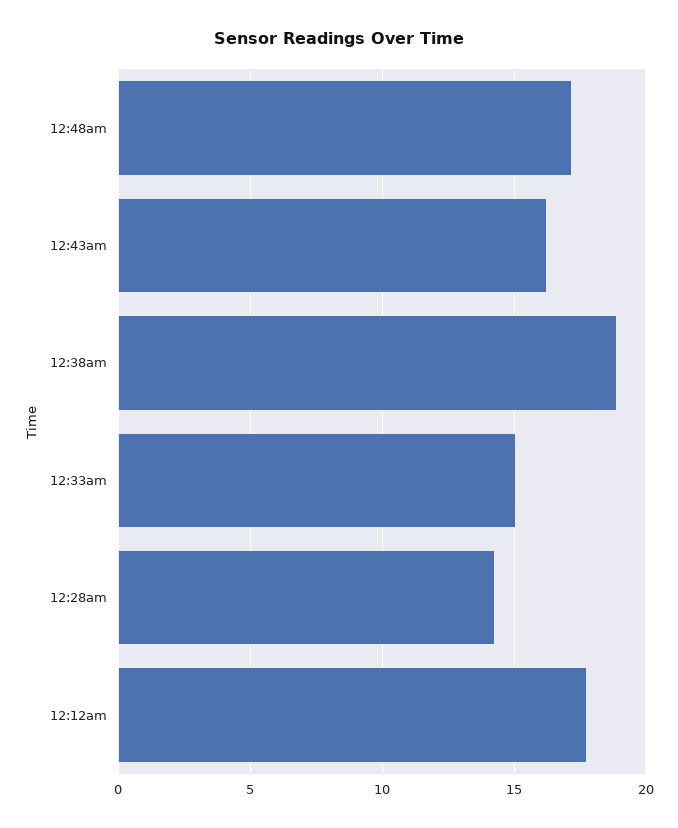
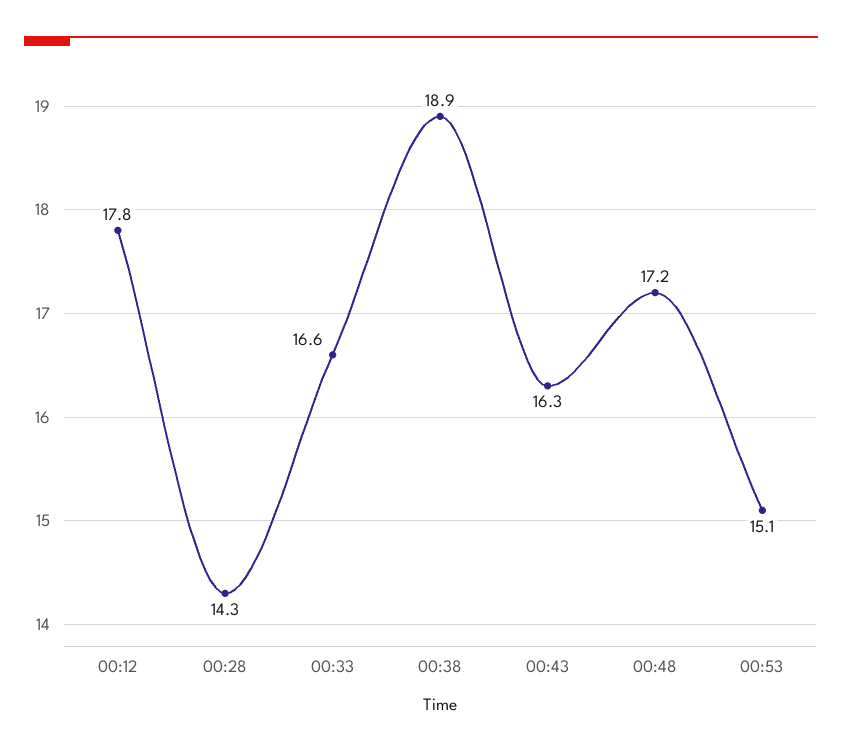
12:33am: 15 -> 16.6
00:53: none -> 15.1

